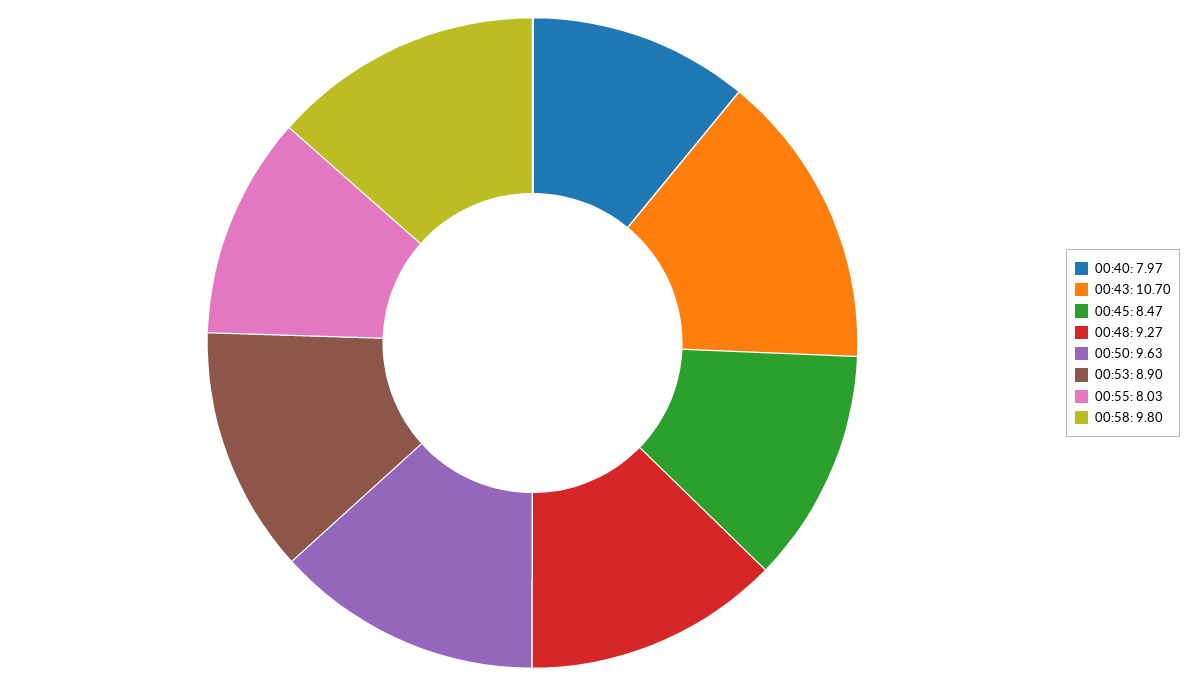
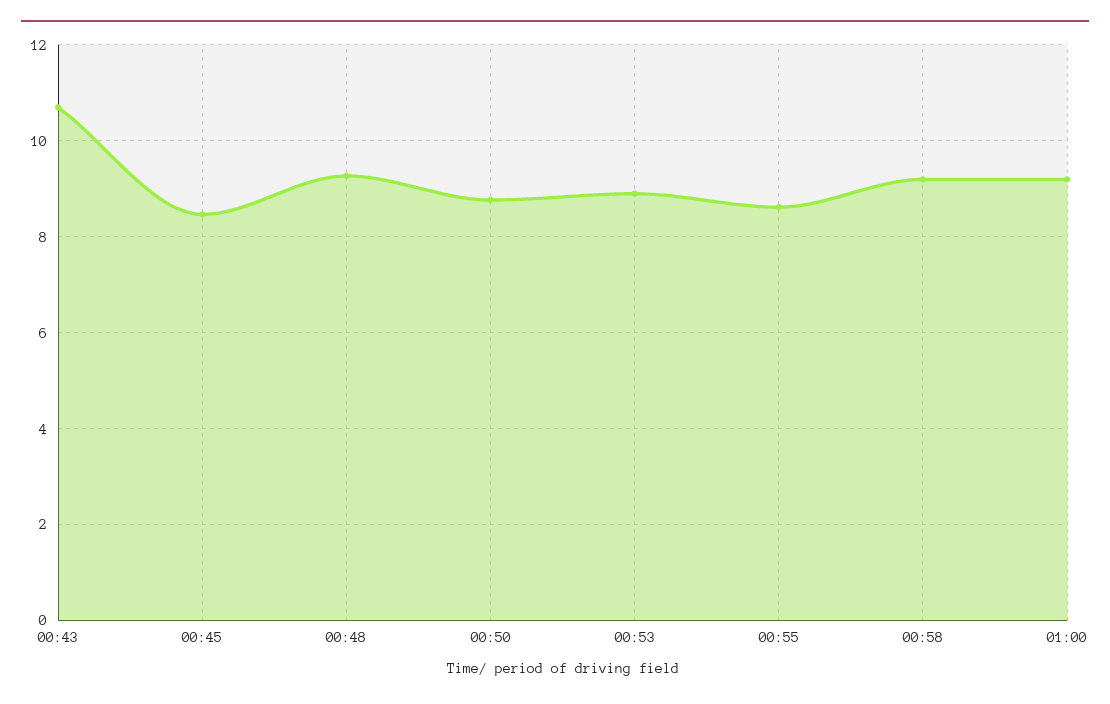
00:40: 7.97 -> none
00:50: 9.63 -> 8.8
00:55: 8.03 -> 8.6
00:58: 9.8 -> 9.2
01:00: none -> 9.2

